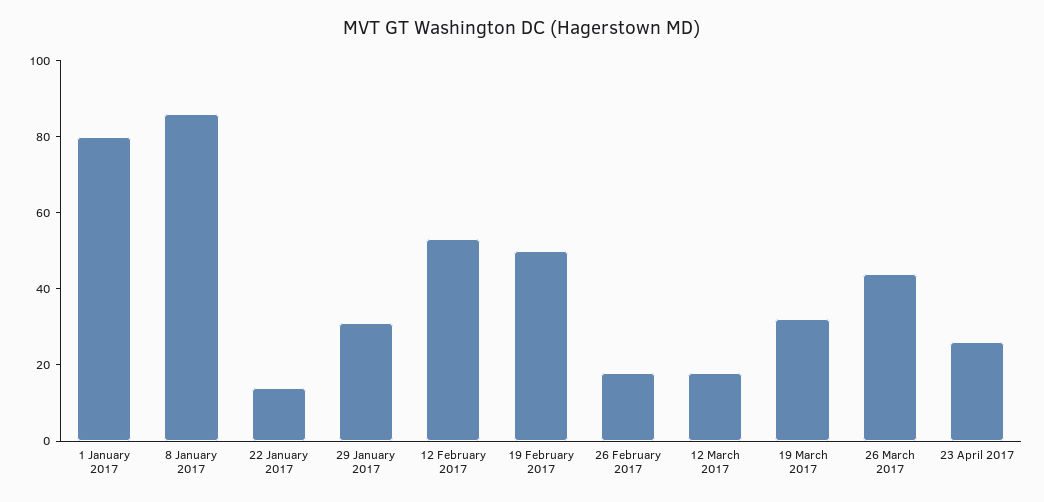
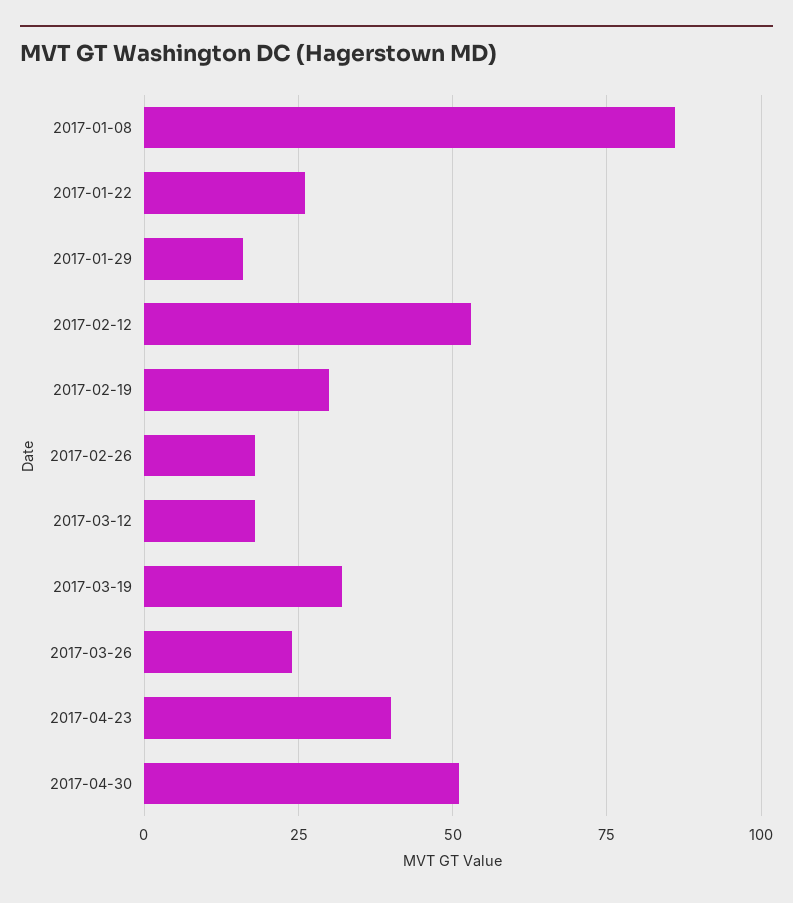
1 January 2017: 80 -> none
22 January 2017: 15 -> 25
29 January 2017: 30 -> 15
19 February 2017: 50 -> 30
26 March 2017: 45 -> 25
23 April 2017: 25 -> 40
2017-04-30: none -> 50

